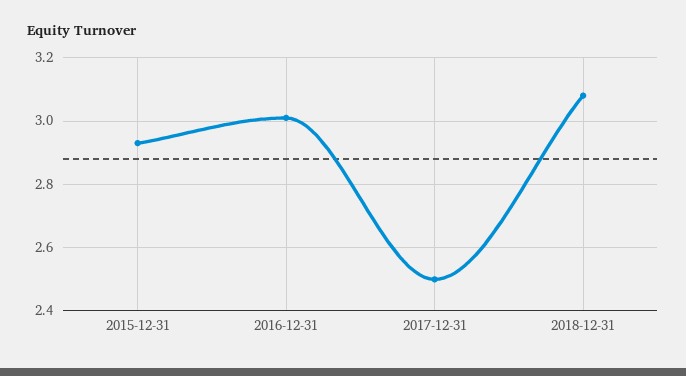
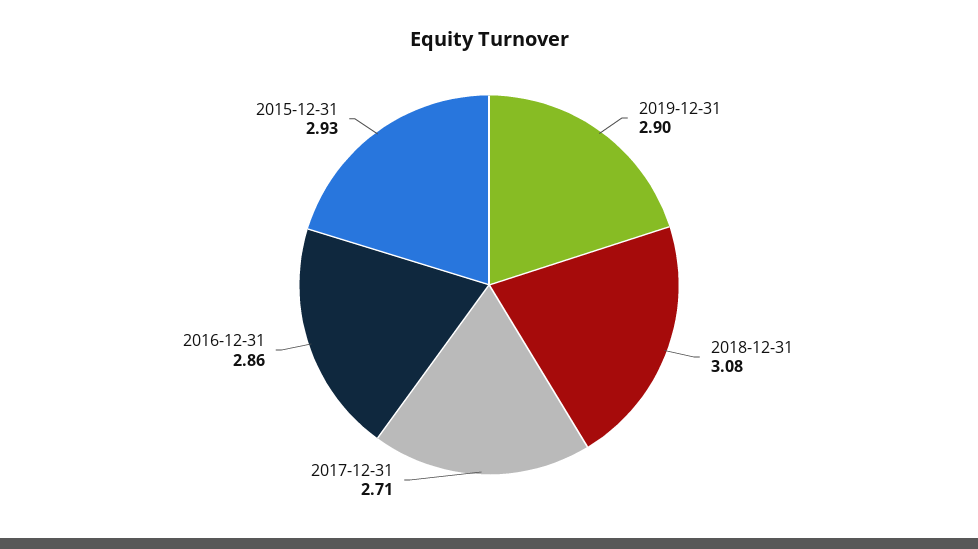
2016-12-31: 3 -> 2.86
2017-12-31: 2.5 -> 2.71
2019-12-31: none -> 2.9

